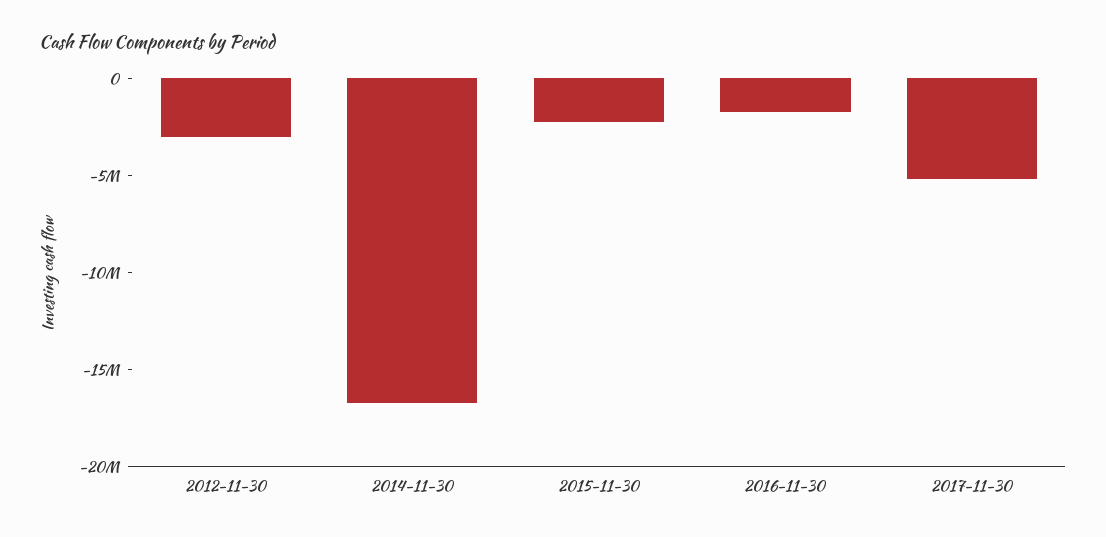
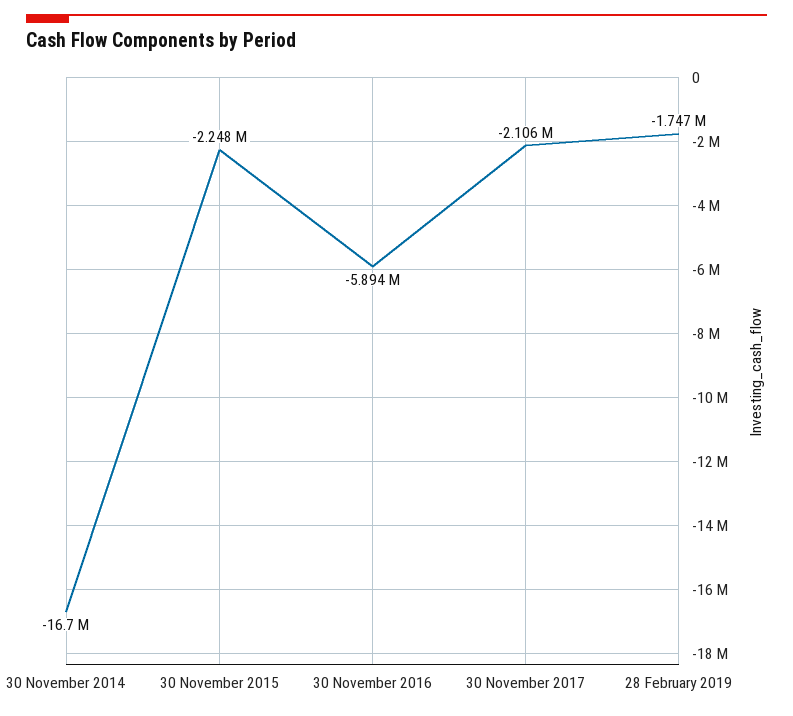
2012-11-30: -3000000 -> none
2016-11-30: -2000000 -> -5894000
2017-11-30: -5000000 -> -2106000
28 February 2019: none -> -1747000

